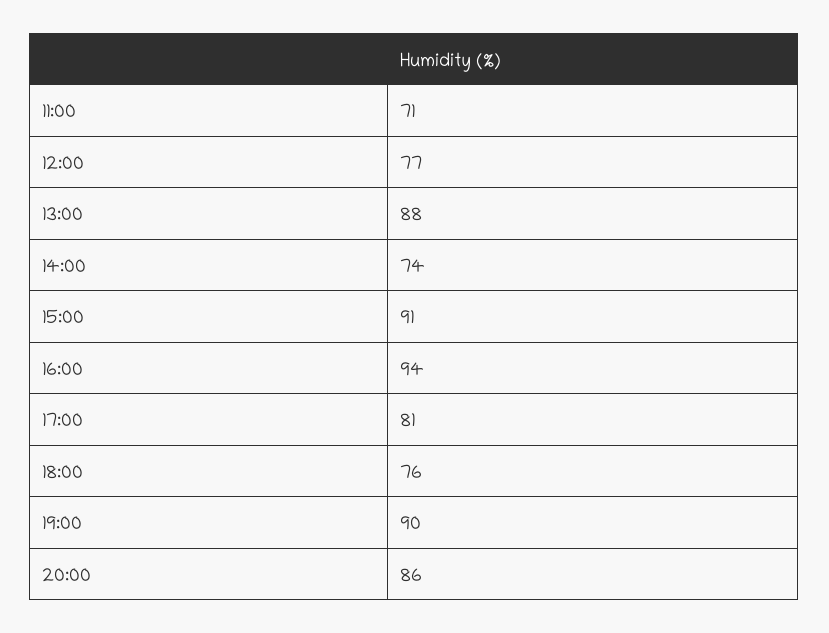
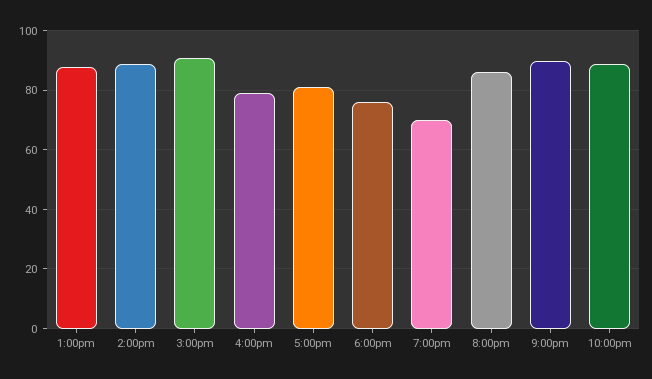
11:00: 71 -> none
12:00: 77 -> none
14:00: 74 -> 90
16:00: 94 -> 80
19:00: 90 -> 70
9:00pm: none -> 90
10:00pm: none -> 90

